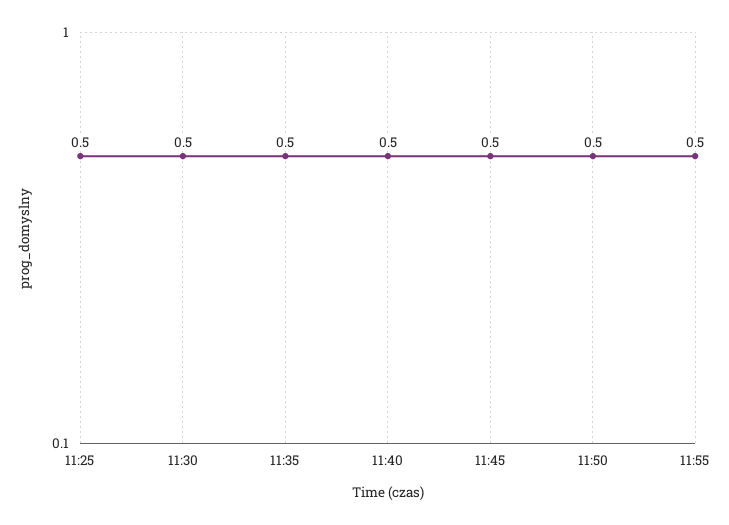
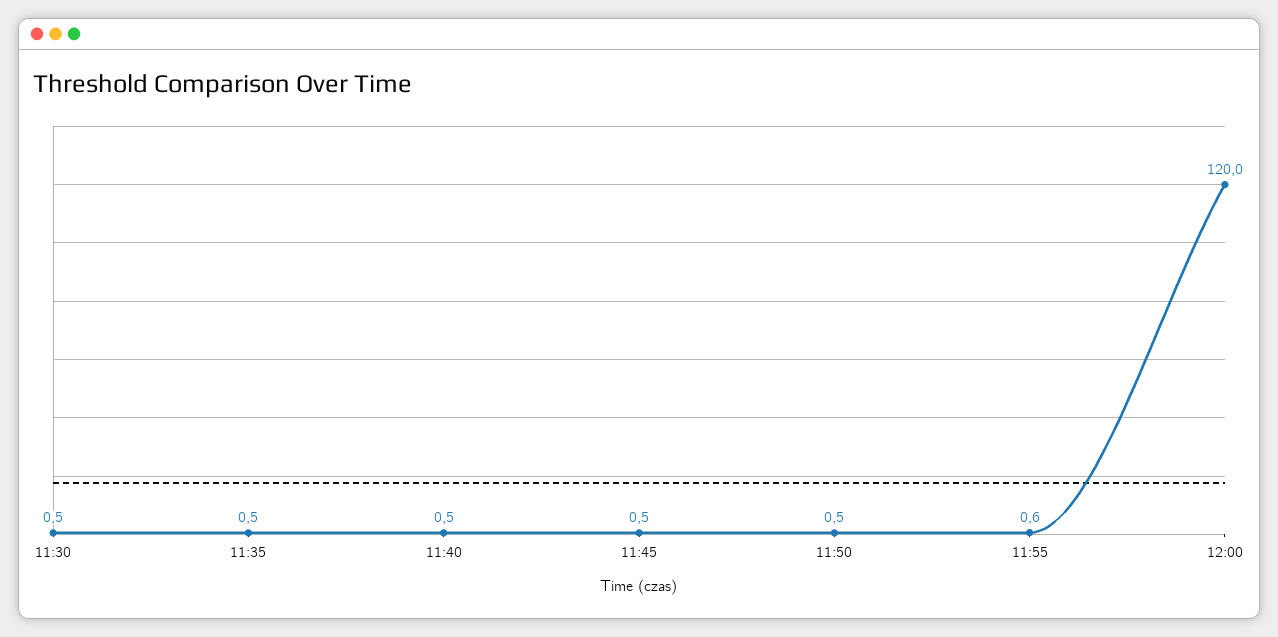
11:25: 0.5 -> none
11:55: 0.5 -> 0.6
12:00: none -> 120

